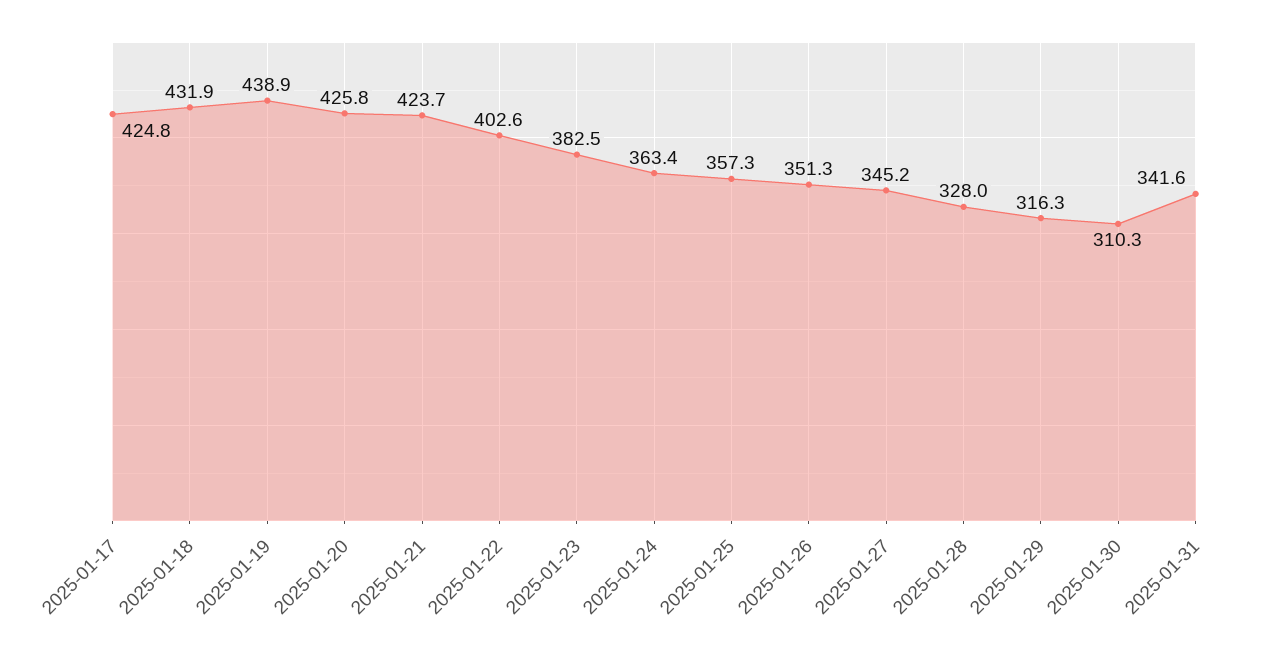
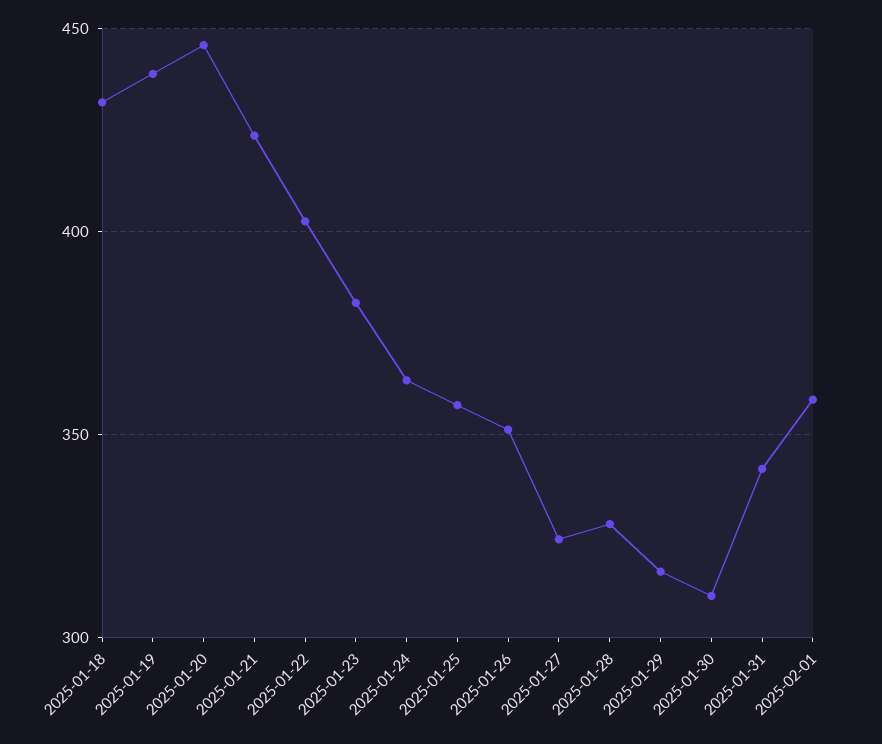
2025-01-17: 424.8 -> none
2025-01-20: 425.8 -> 445
2025-01-27: 345.2 -> 325
2025-02-01: none -> 360

